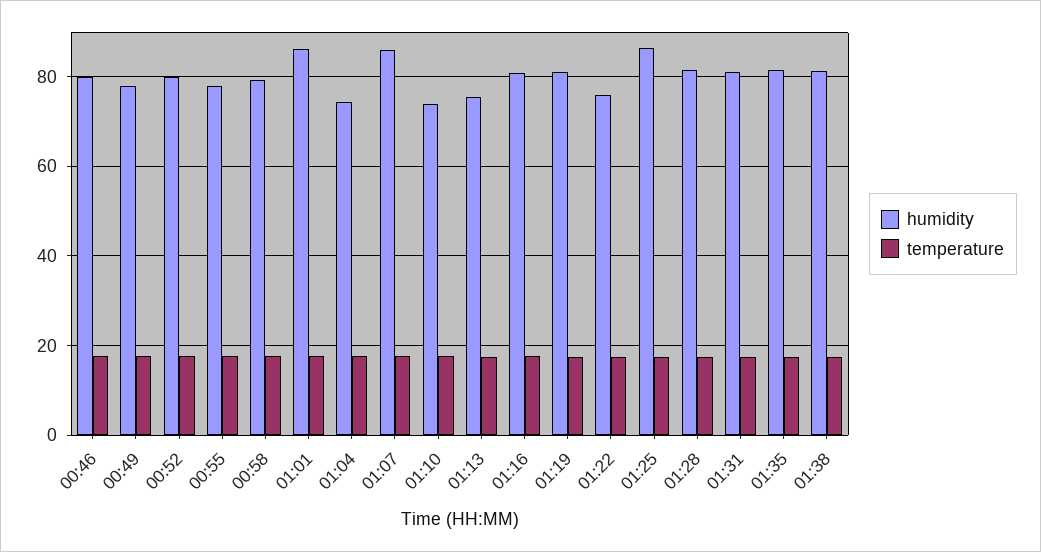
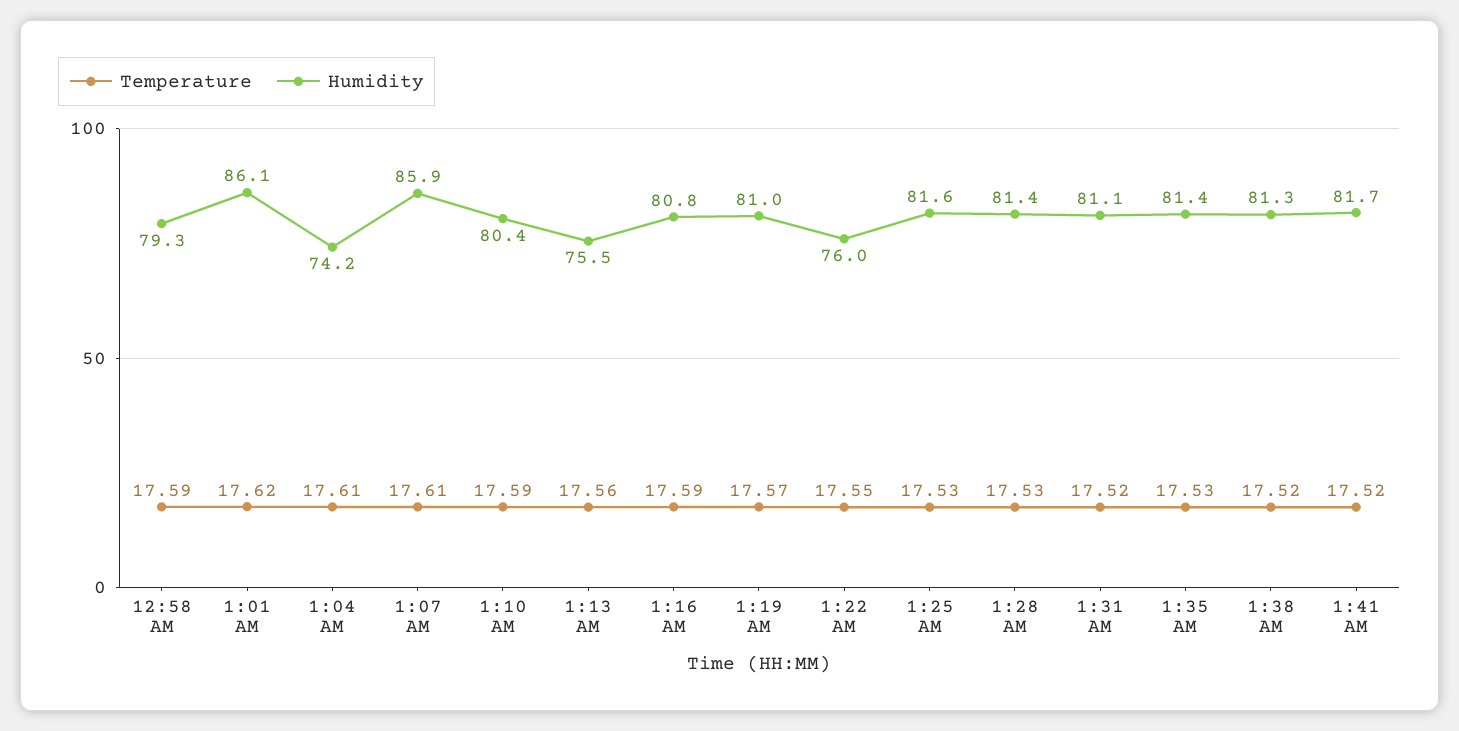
humidity, 00:46: 80 -> none
temperature, 00:46: 18 -> none
humidity, 00:49: 78 -> none
temperature, 00:49: 18 -> none
humidity, 00:52: 80 -> none
temperature, 00:52: 18 -> none
humidity, 00:55: 78 -> none
temperature, 00:55: 18 -> none
humidity, 01:10: 74 -> 80.4
humidity, 01:25: 86 -> 81.6
temperature, 1:41 AM: none -> 17.52
humidity, 1:41 AM: none -> 81.7

